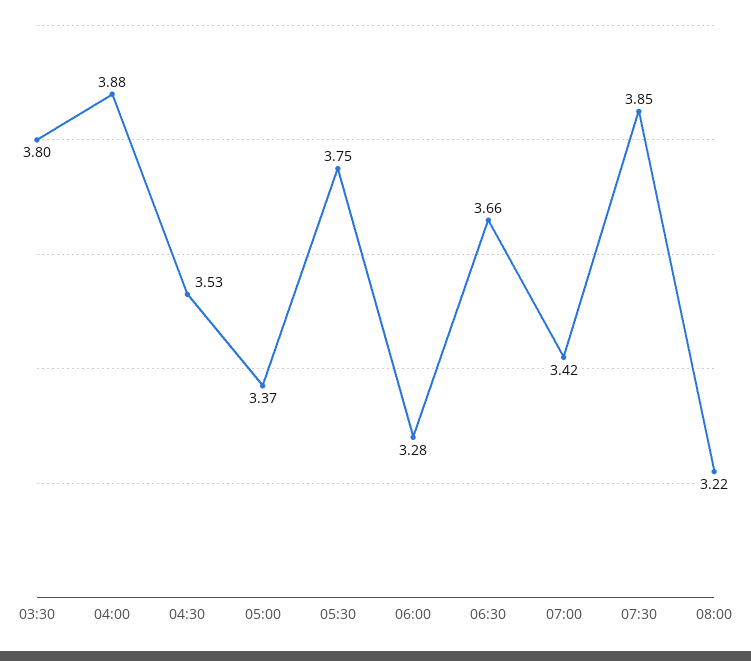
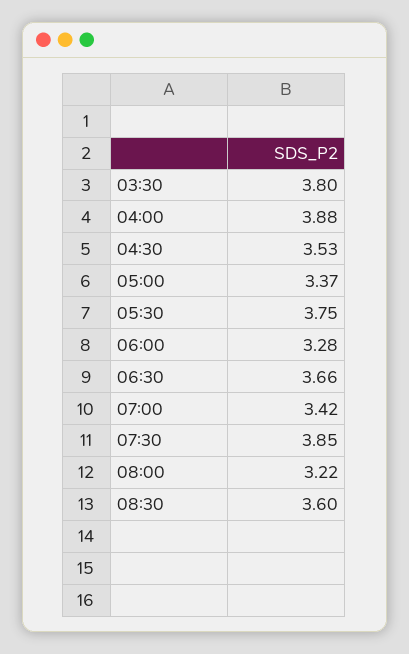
08:30: none -> 3.6

